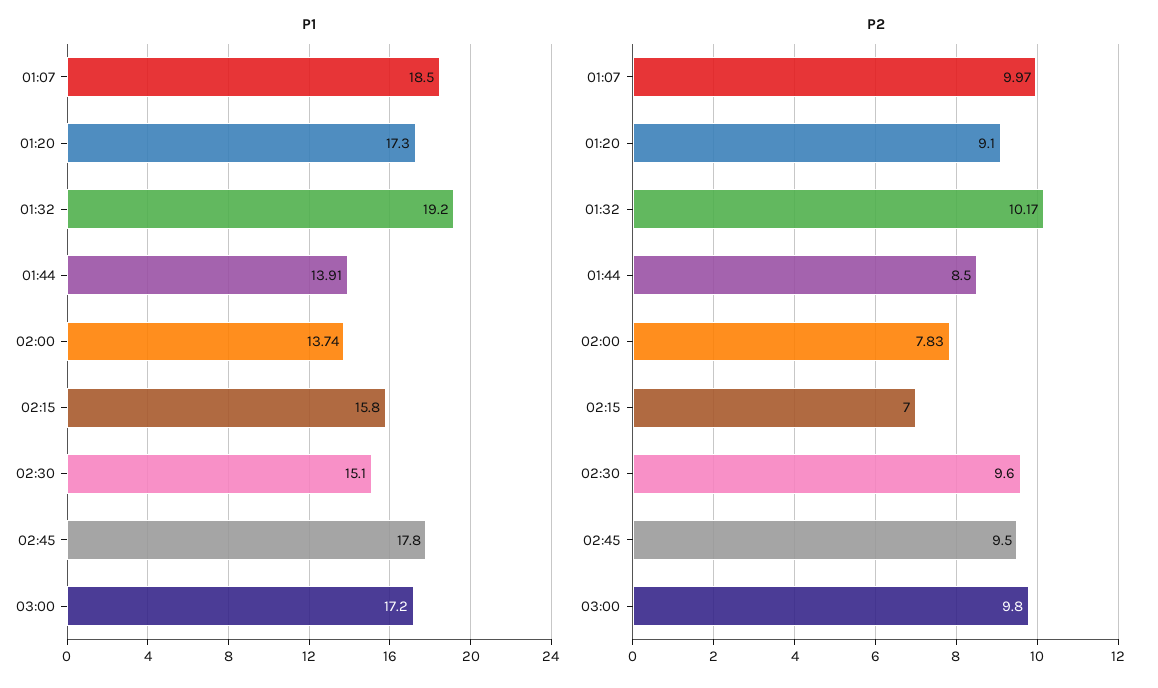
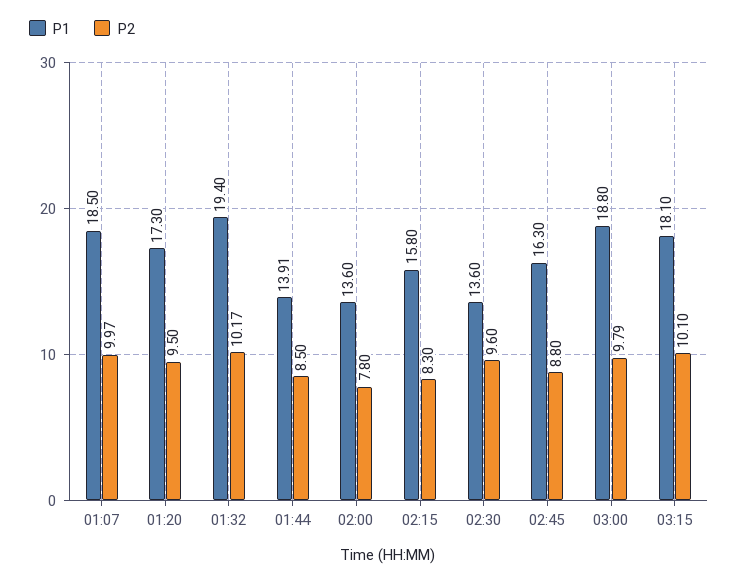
P1, 01:32: 19.2 -> 19.4
P1, 02:00: 13.74 -> 13.6
P1, 02:30: 15.1 -> 13.6
P1, 02:45: 17.8 -> 16.3
P1, 03:00: 17.2 -> 18.8
P2, 01:20: 9.1 -> 9.5
P2, 02:00: 7.83 -> 7.8
P2, 02:15: 7 -> 8.3
P2, 02:45: 9.5 -> 8.8
P2, 03:00: 9.8 -> 9.79
P1, 03:15: none -> 18.1
P2, 03:15: none -> 10.1

